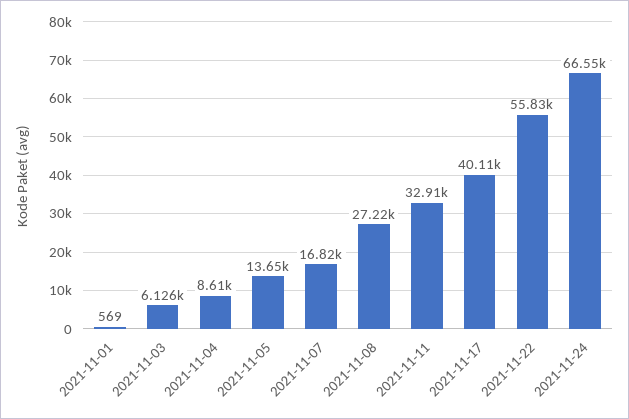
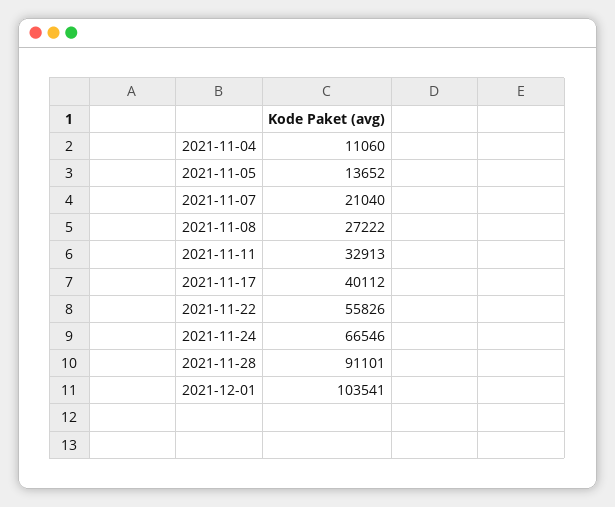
2021-11-01: 569 -> none
2021-11-03: 6126 -> none
2021-11-04: 8610 -> 11060
2021-11-07: 16820 -> 21040
2021-11-28: none -> 91101
2021-12-01: none -> 103541

